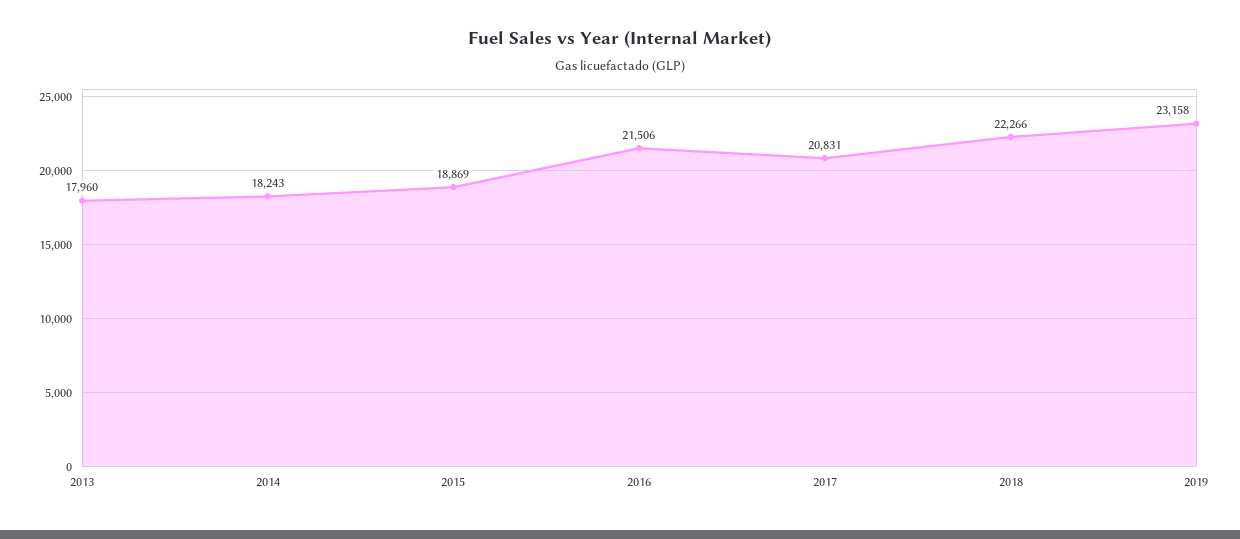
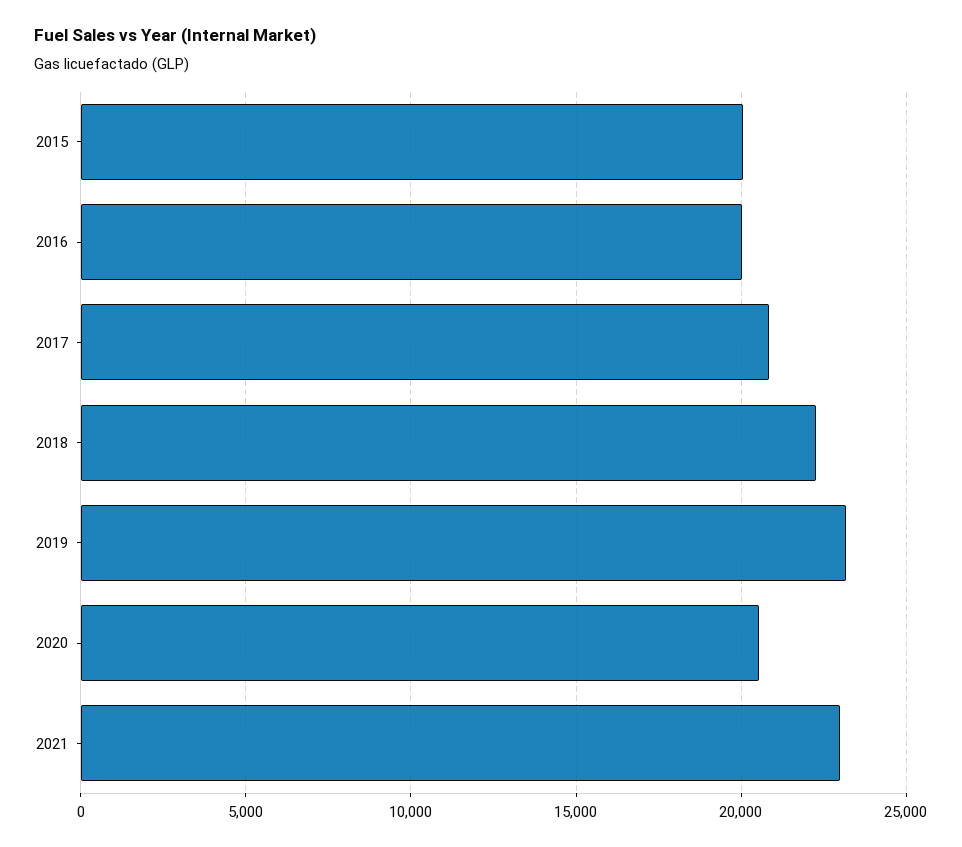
2013: 17960 -> none
2014: 18243 -> none
2015: 18869 -> 20000
2016: 21506 -> 20000
2020: none -> 20500
2021: none -> 23000

